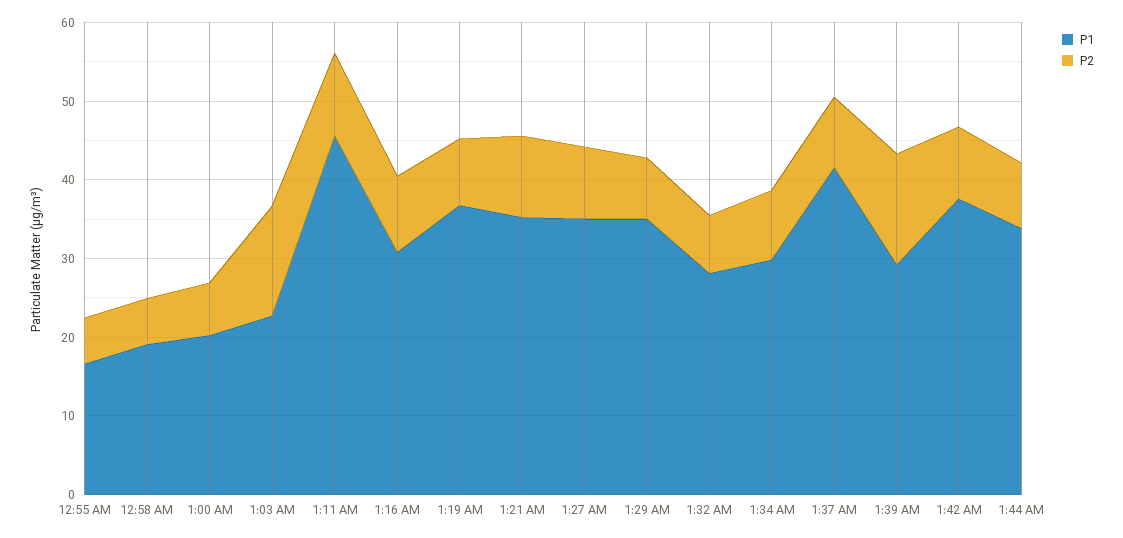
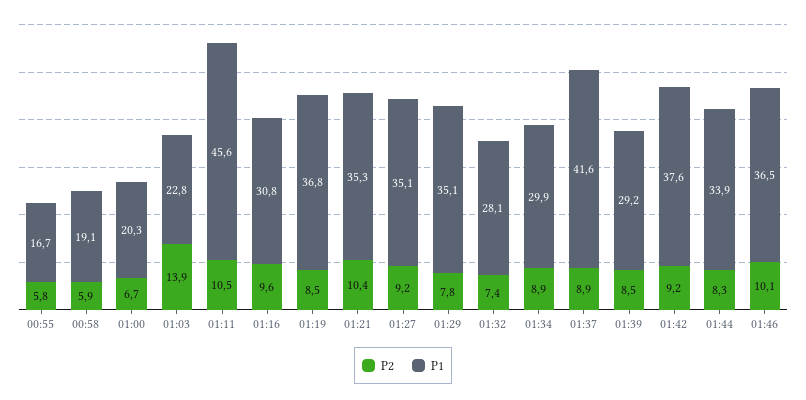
P2, 1:39 AM: 14 -> 8.5
P2, 01:46: none -> 10.1
P1, 01:46: none -> 36.5

